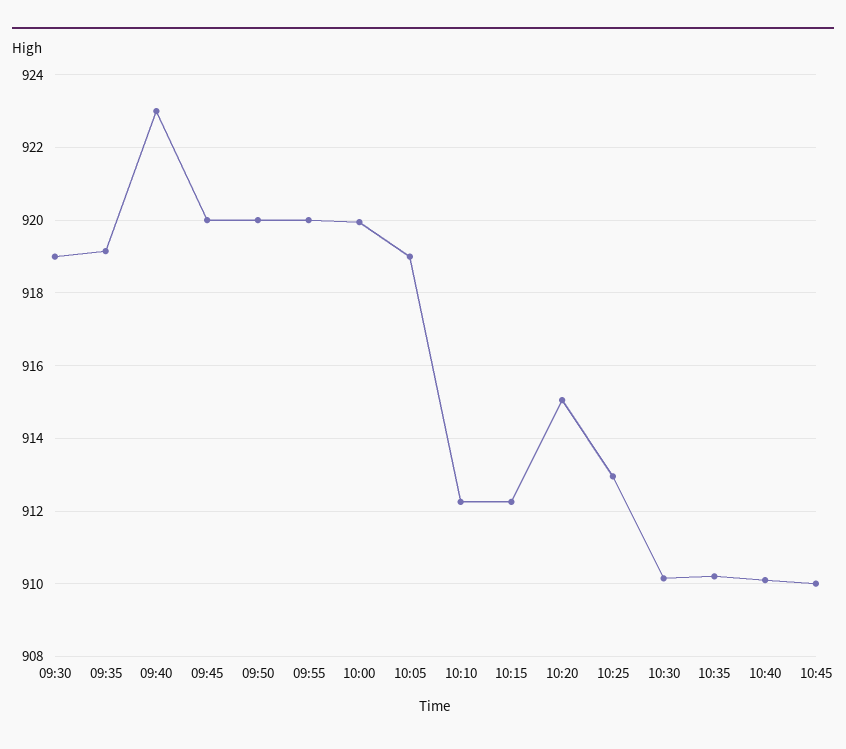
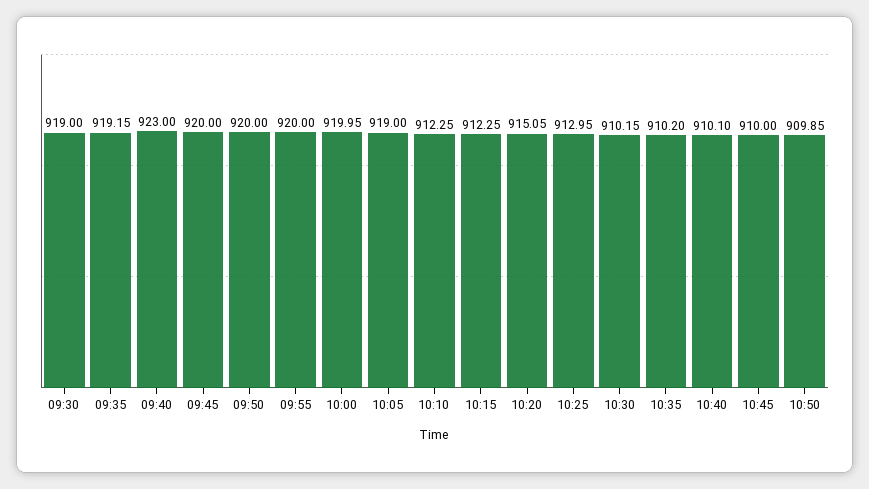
10:50: none -> 909.85

